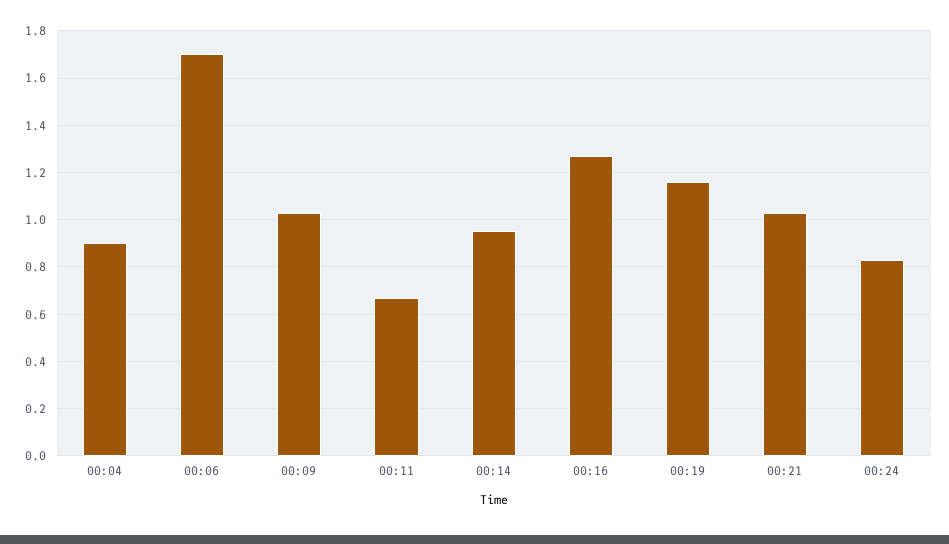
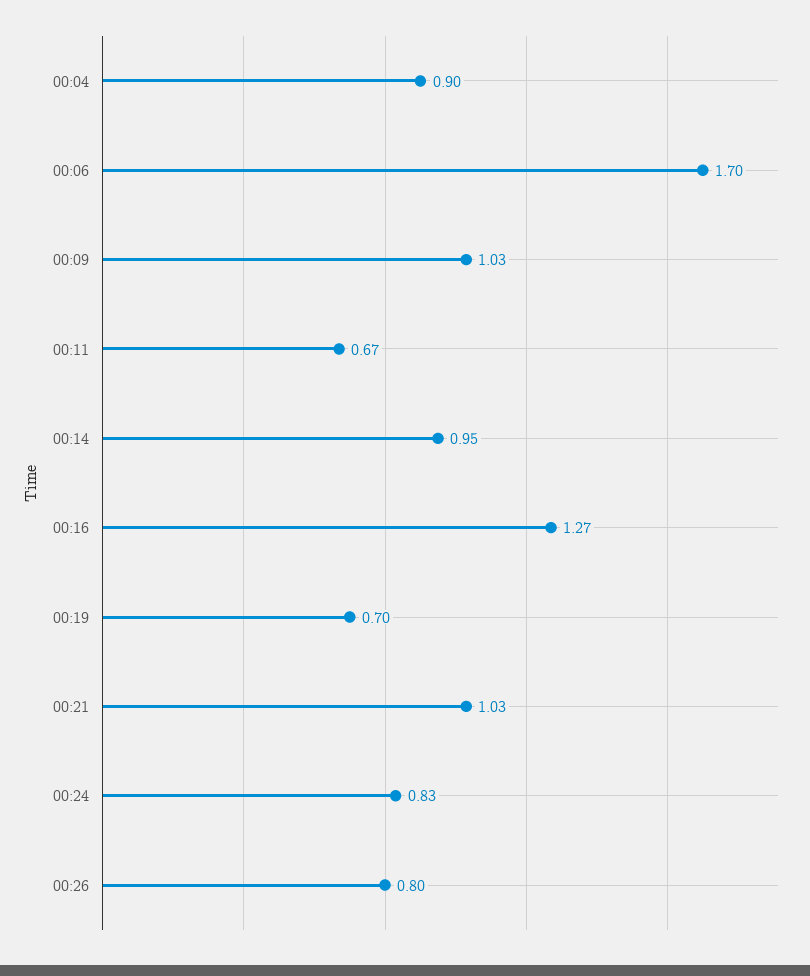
00:19: 1.15 -> 0.7
00:26: none -> 0.8

